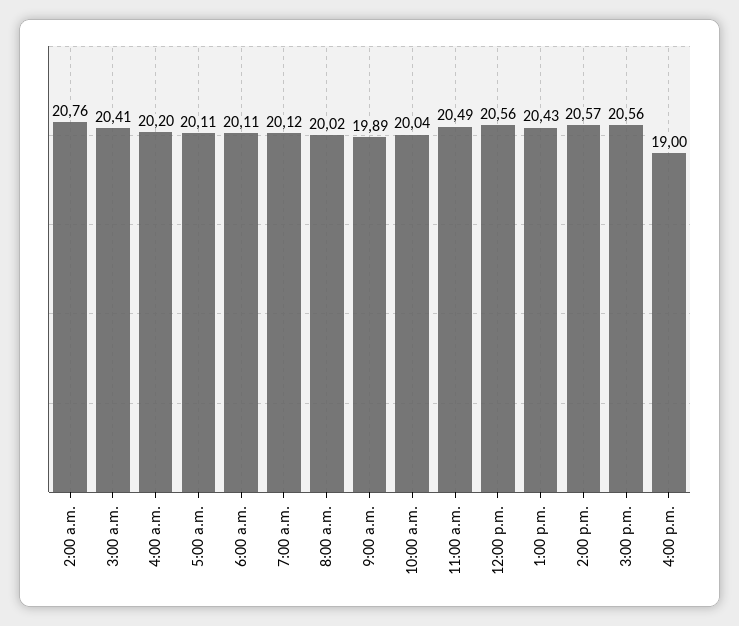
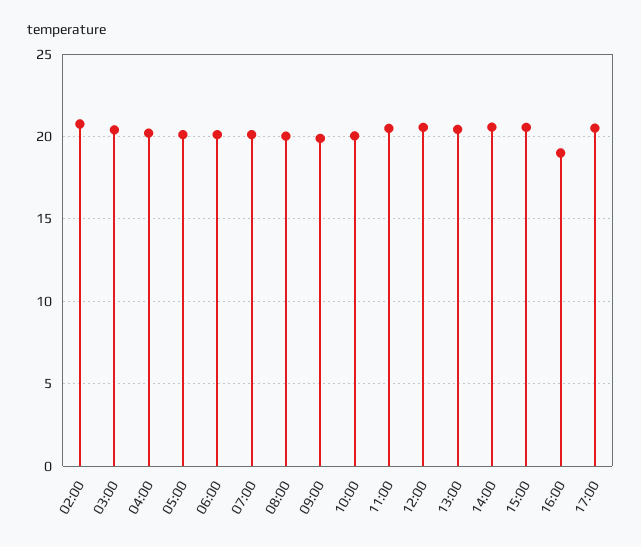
17:00: none -> 20.5

